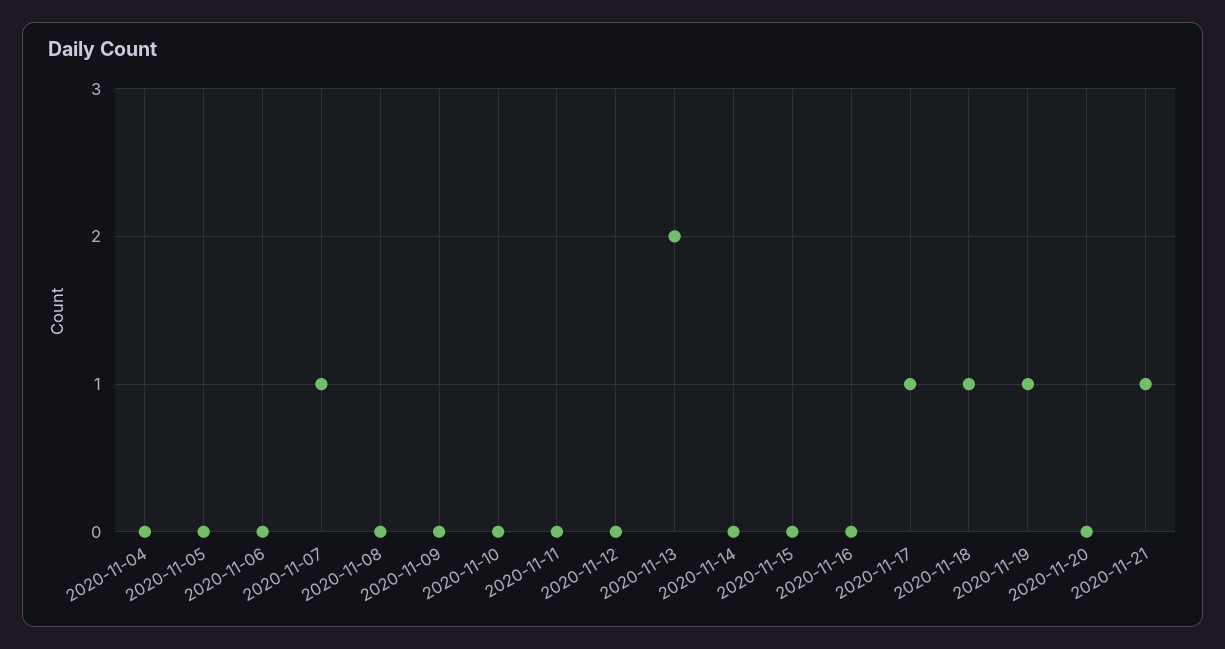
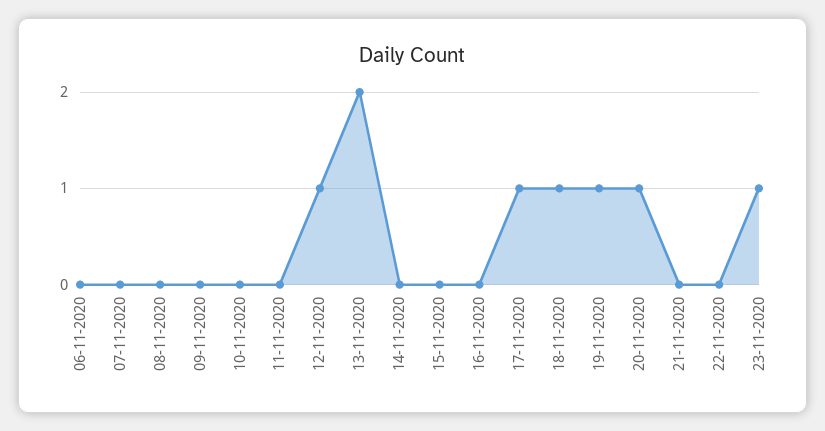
2020-11-04: 0 -> none
2020-11-05: 0 -> none
2020-11-07: 1 -> 0
2020-11-12: 0 -> 1
2020-11-20: 0 -> 1
2020-11-21: 1 -> 0
22-11-2020: none -> 0
23-11-2020: none -> 1

